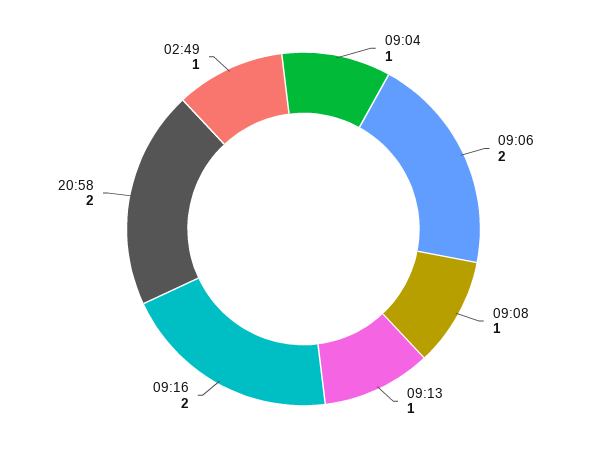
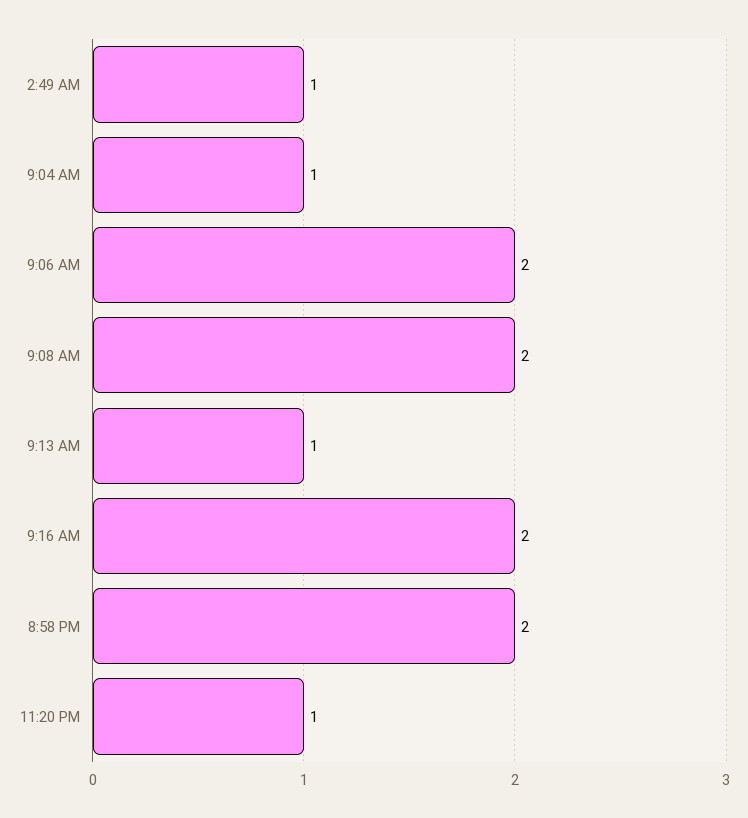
09:08: 1 -> 2
11:20 PM: none -> 1

